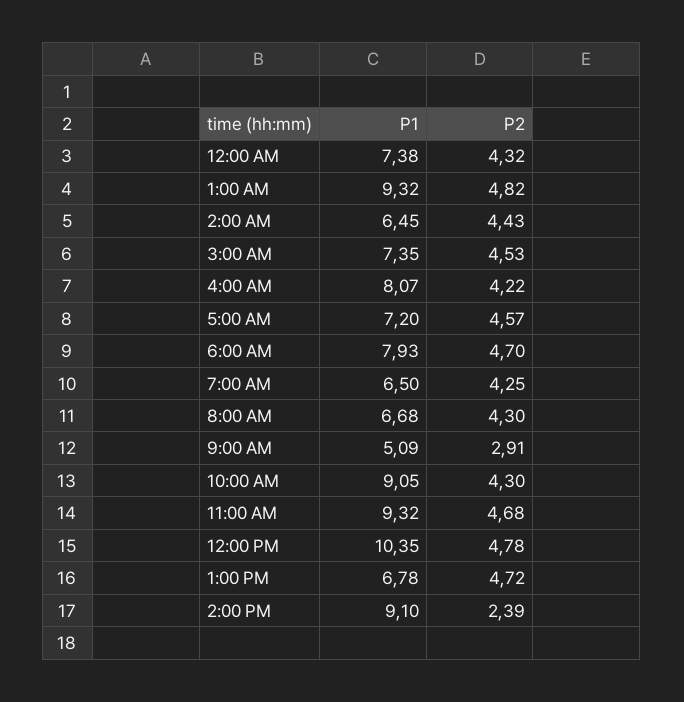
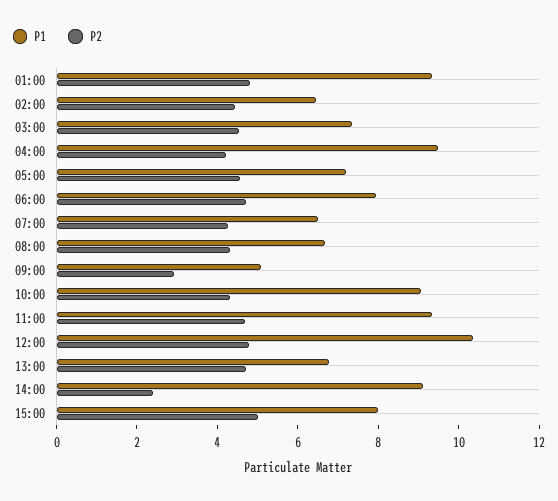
P1, 12:00 AM: 7.38 -> none
P2, 12:00 AM: 4.32 -> none
P1, 4:00 AM: 8.07 -> 9.5
P1, 15:00: none -> 8
P2, 15:00: none -> 5

